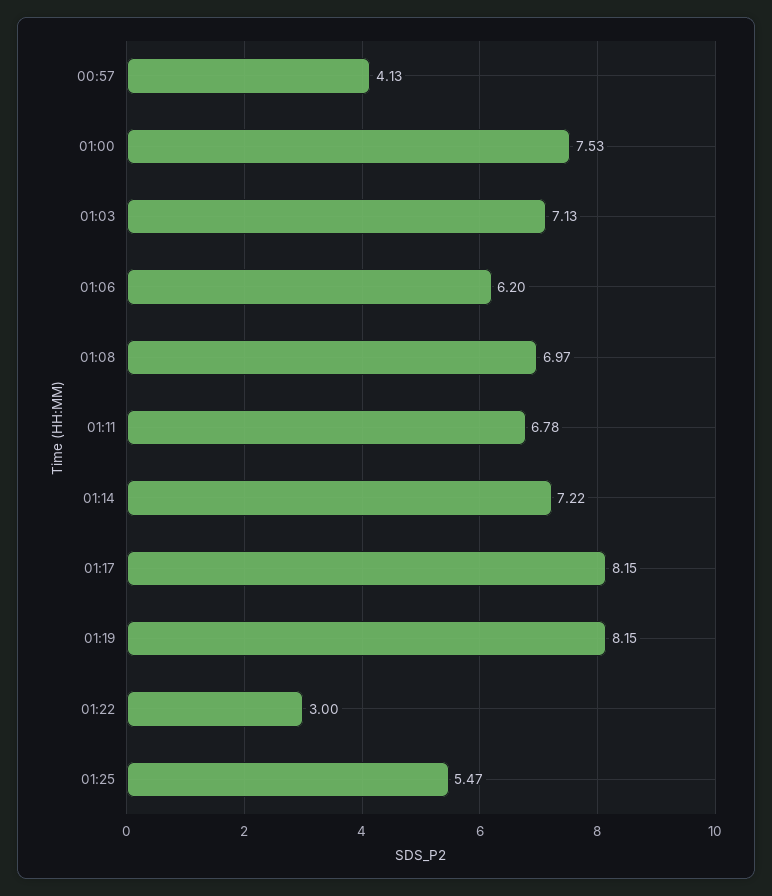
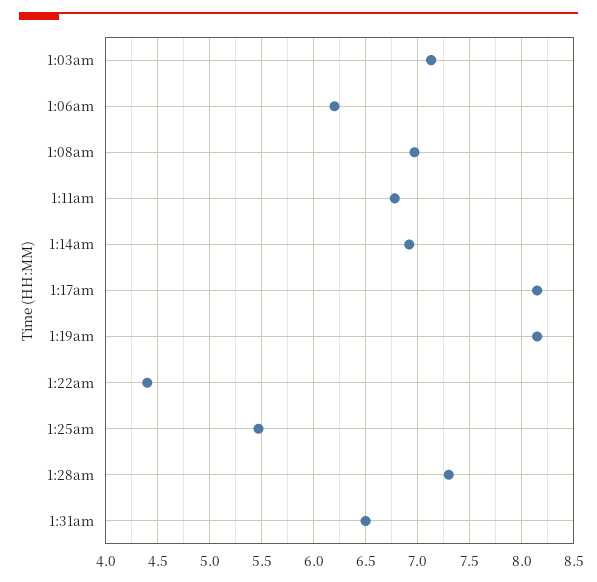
00:57: 4.13 -> none
01:00: 7.53 -> none
01:14: 7.22 -> 6.9
01:22: 3 -> 4.4
1:28am: none -> 7.3
1:31am: none -> 6.5

